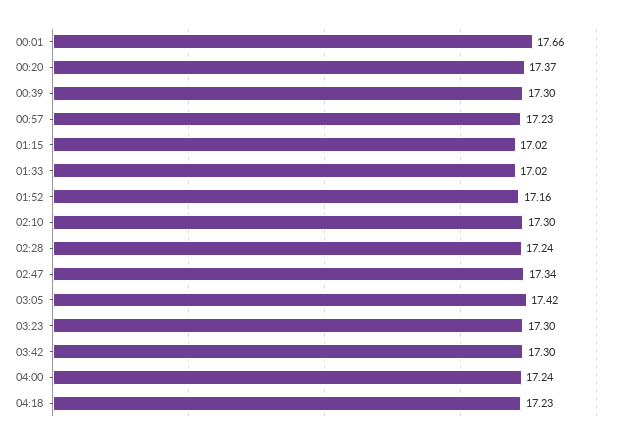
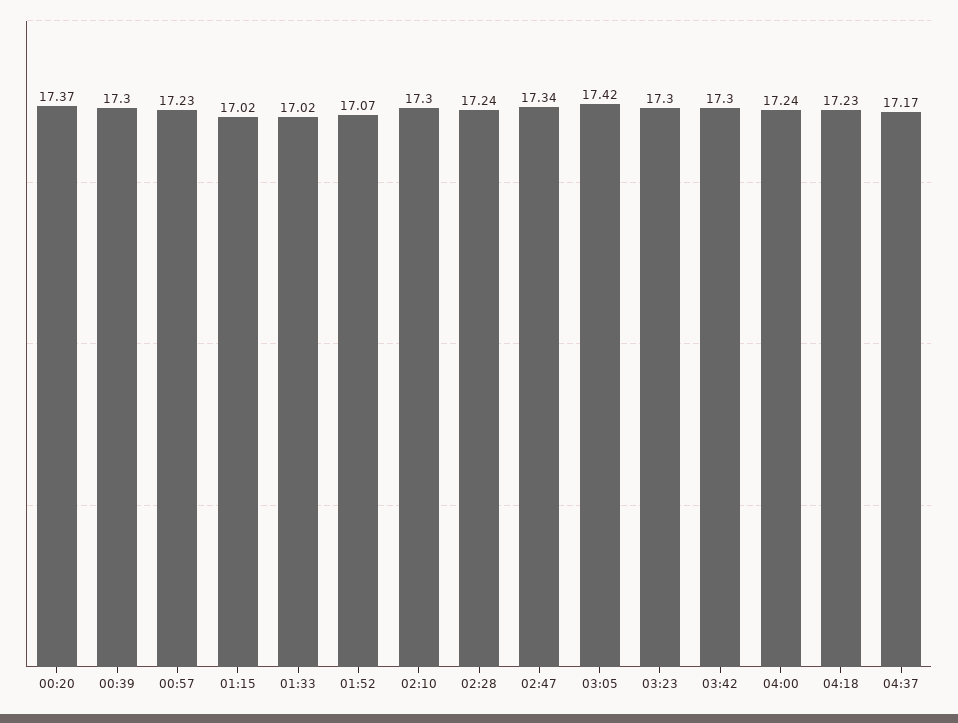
00:01: 17.66 -> none
01:52: 17.16 -> 17.07
04:37: none -> 17.17

